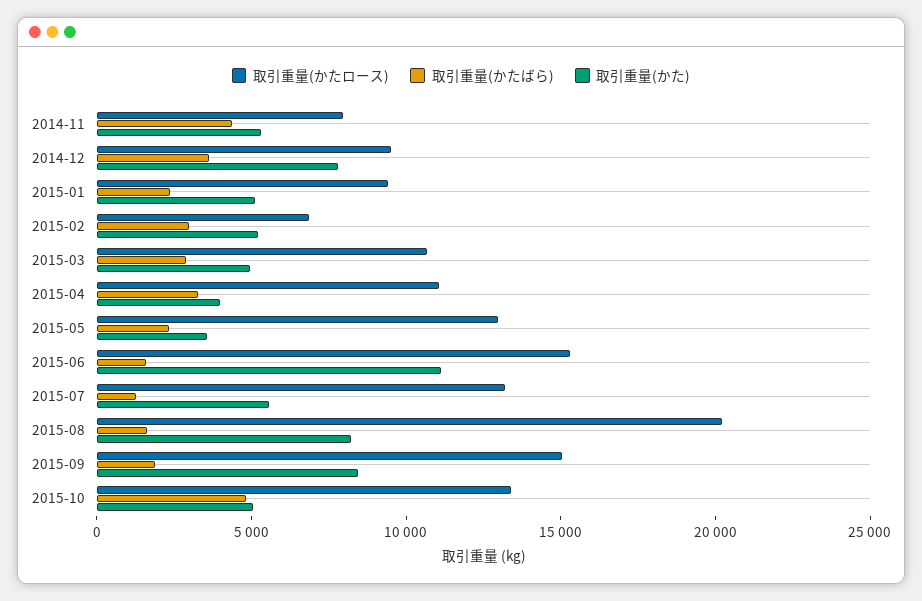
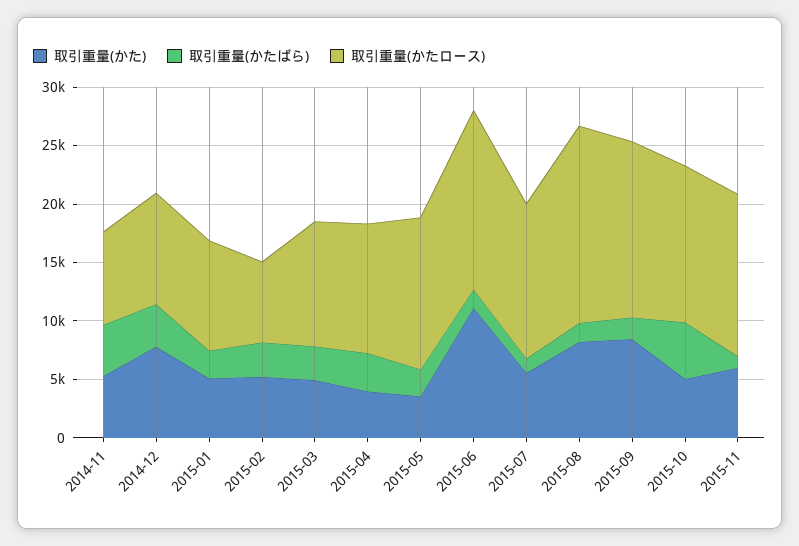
取引重量(かたロース), 2015-08: 20000 -> 17000
取引重量(かた), 2015-11: none -> 6000
取引重量(かたばら), 2015-11: none -> 1000
取引重量(かたロース), 2015-11: none -> 14000

